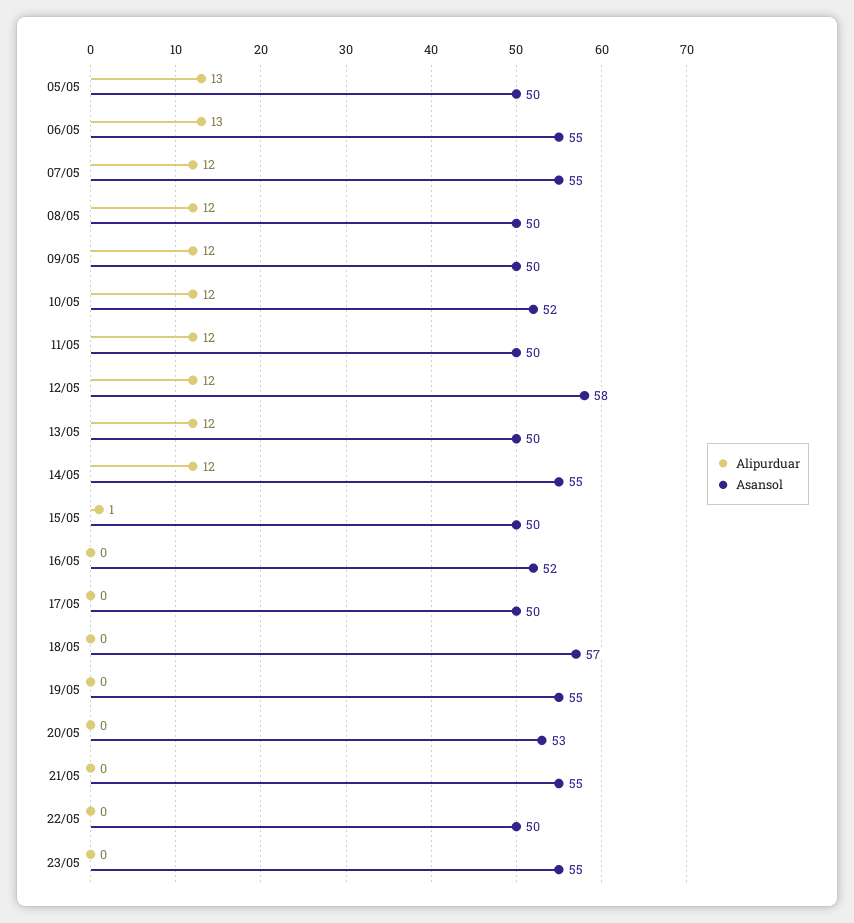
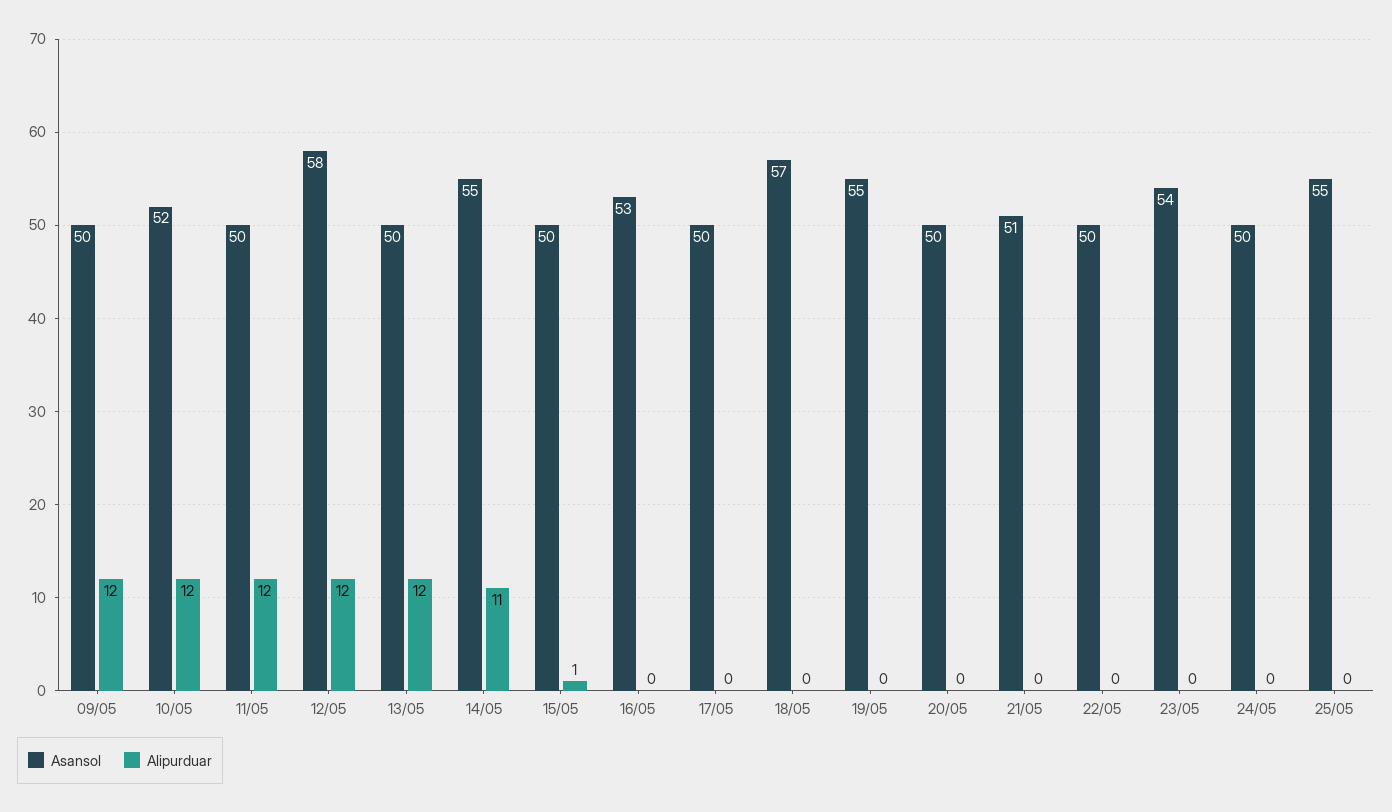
Alipurduar, 05/05: 13 -> none
Asansol, 05/05: 50 -> none
Alipurduar, 06/05: 13 -> none
Asansol, 06/05: 55 -> none
Alipurduar, 07/05: 12 -> none
Asansol, 07/05: 55 -> none
Alipurduar, 08/05: 12 -> none
Asansol, 08/05: 50 -> none
Alipurduar, 14/05: 12 -> 11
Asansol, 16/05: 52 -> 53
Asansol, 20/05: 53 -> 50
Asansol, 21/05: 55 -> 51
Asansol, 23/05: 55 -> 54
Asansol, 24/05: none -> 50
Alipurduar, 24/05: none -> 0
Asansol, 25/05: none -> 55
Alipurduar, 25/05: none -> 0

